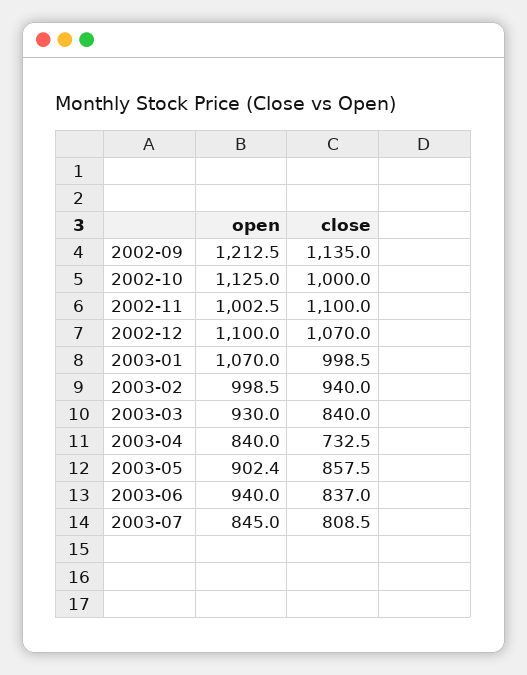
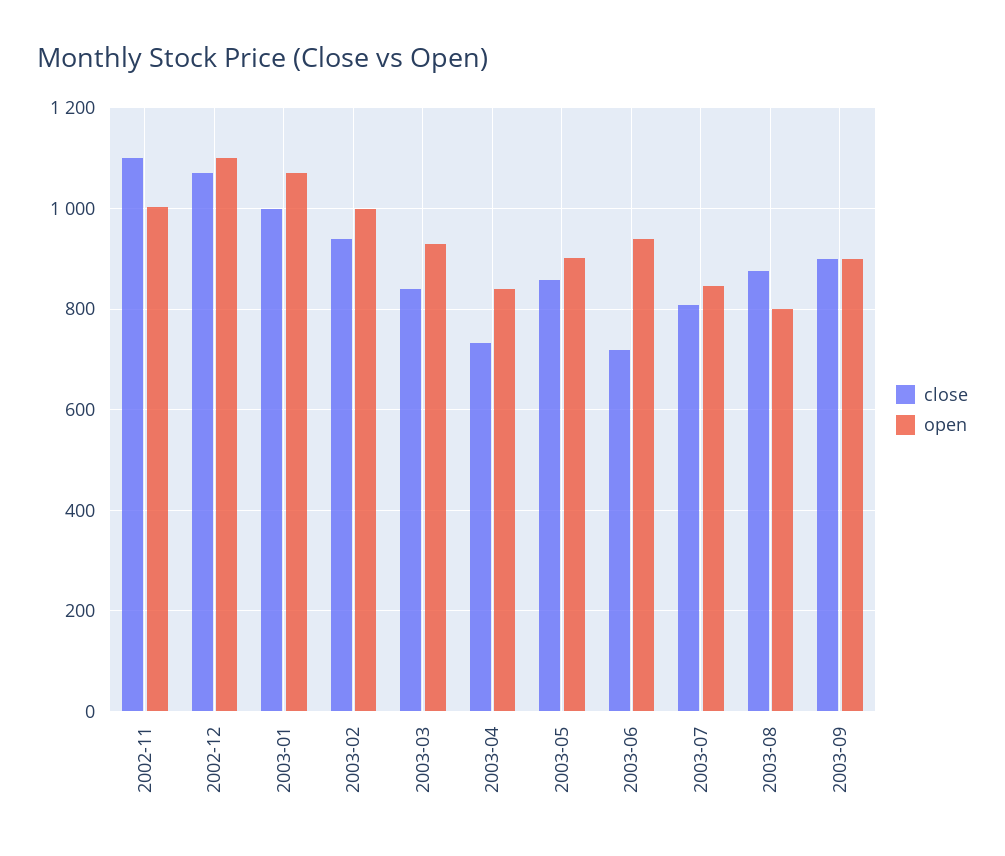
open, 2002-09: 1212.5 -> none
close, 2002-09: 1135 -> none
open, 2002-10: 1125 -> none
close, 2002-10: 1000 -> none
close, 2003-06: 837 -> 720
close, 2003-08: none -> 880
open, 2003-08: none -> 800
close, 2003-09: none -> 900
open, 2003-09: none -> 900

